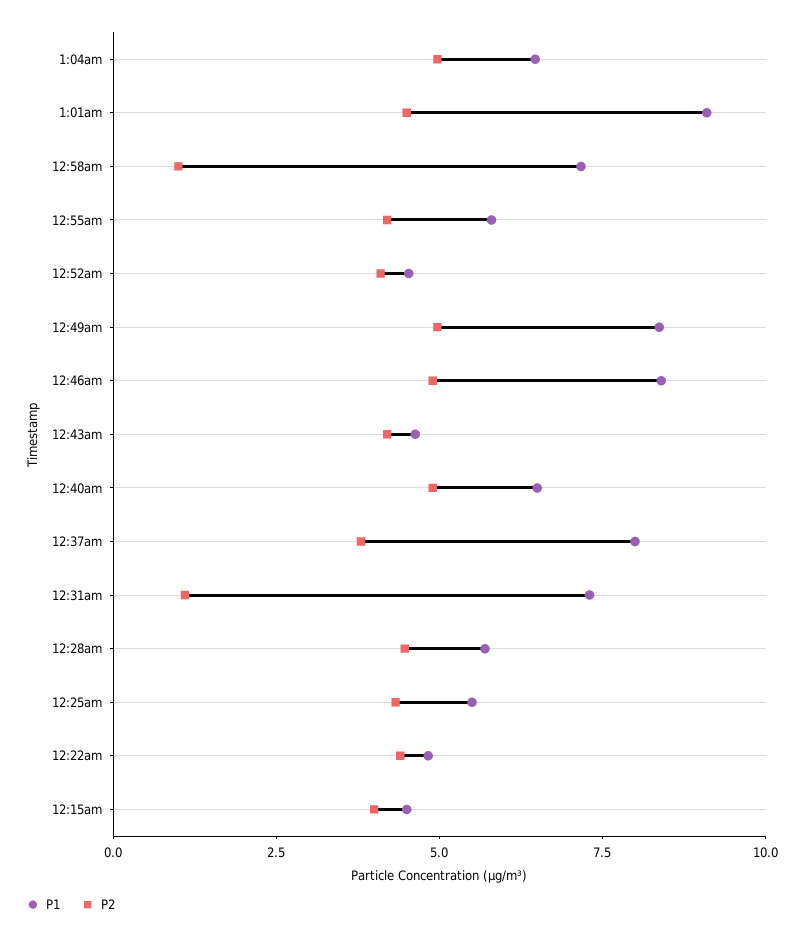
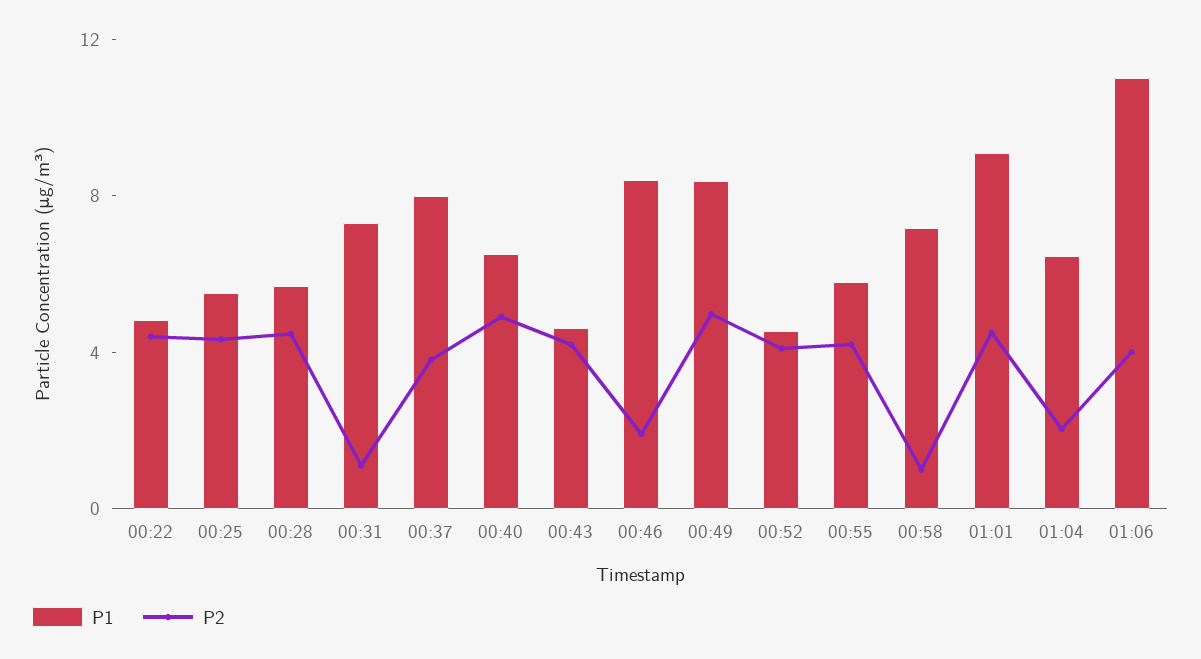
P2, 1:04am: 5 -> 2
P2, 12:46am: 5 -> 2
P1, 12:15am: 4.5 -> none
P2, 12:15am: 4 -> none
P1, 01:06: none -> 11
P2, 01:06: none -> 4

